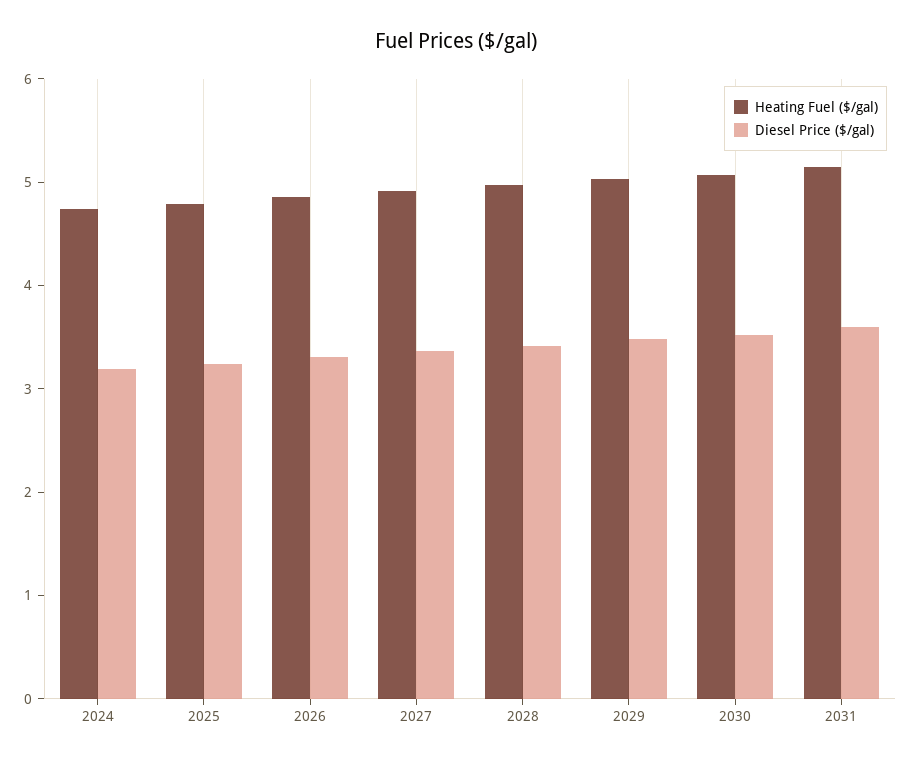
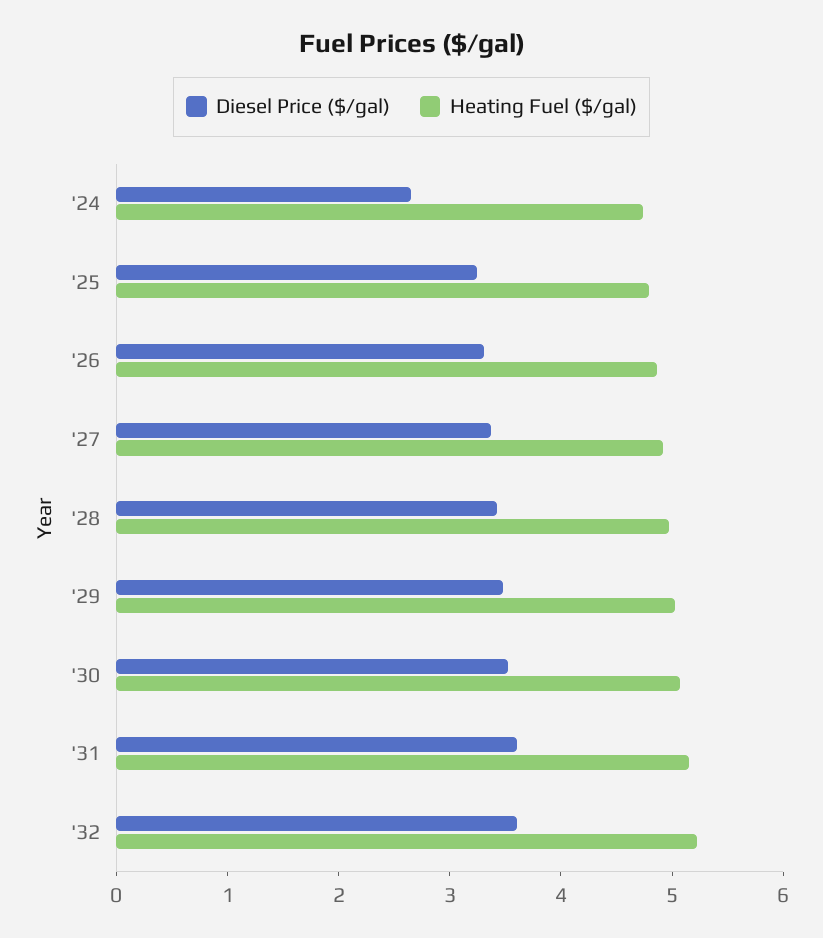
Diesel Price ($/gal), 2024: 3.2 -> 2.6
Diesel Price ($/gal), '32: none -> 3.6
Heating Fuel ($/gal), '32: none -> 5.2

